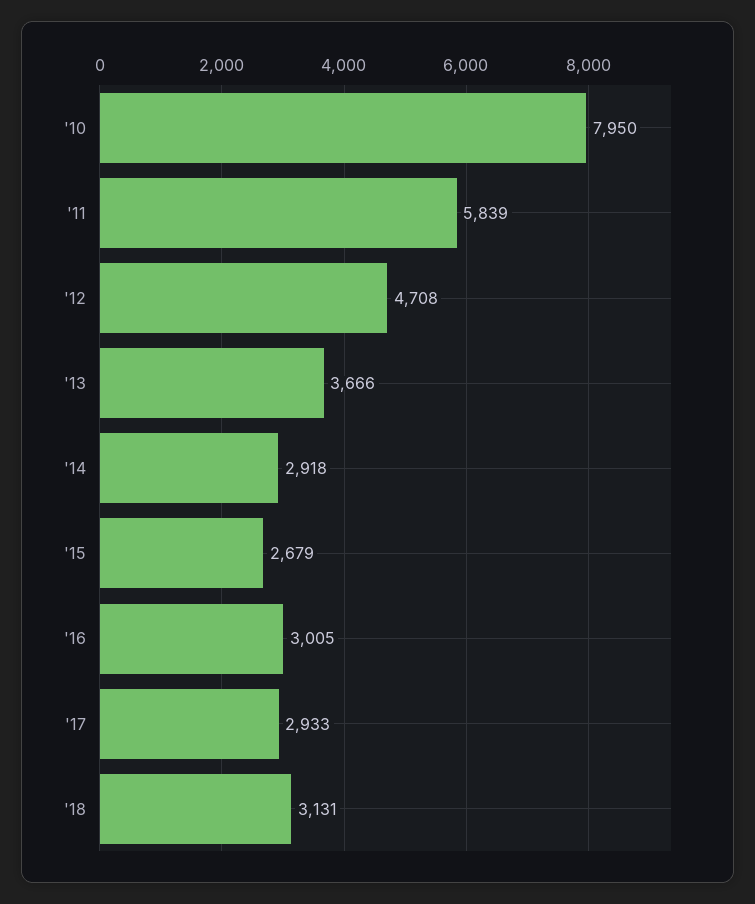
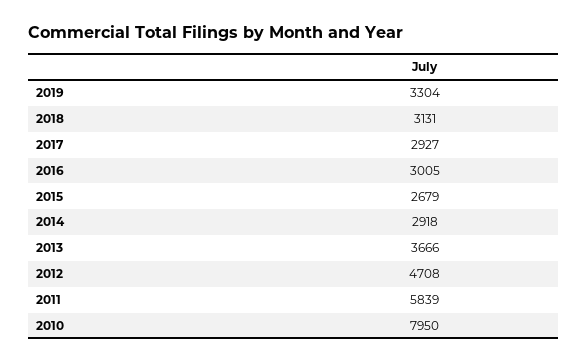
'17: 2933 -> 2927
2019: none -> 3304

